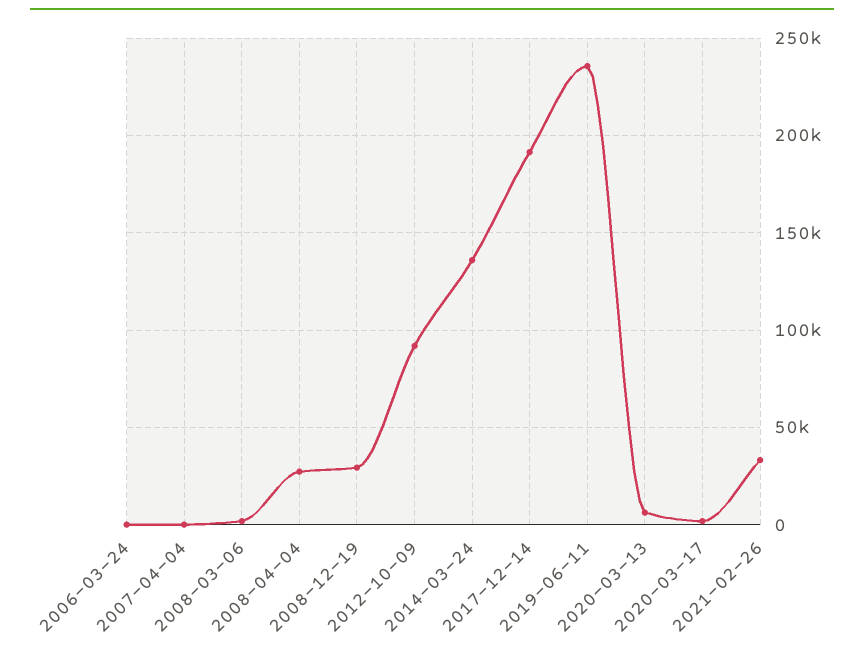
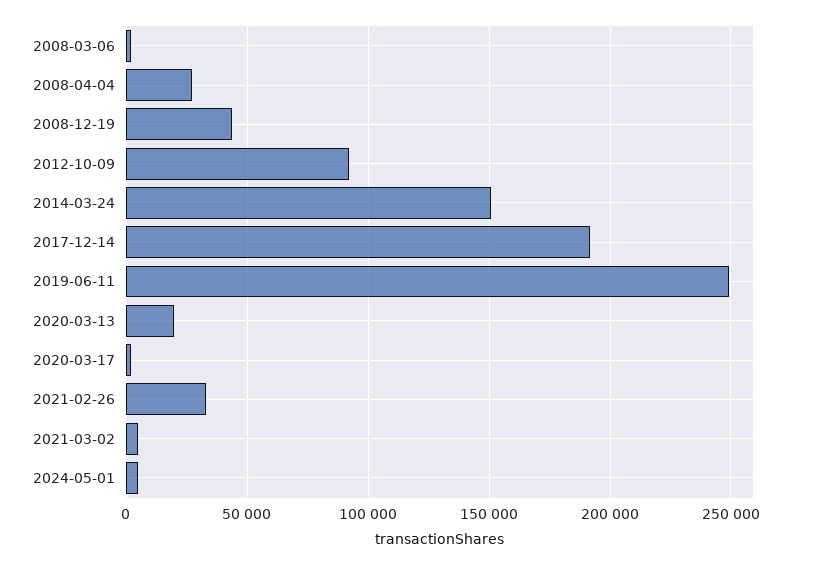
2006-03-24: 0 -> none
2007-04-04: 0 -> none
2008-12-19: 30000 -> 45000
2014-03-24: 135000 -> 150000
2019-06-11: 235000 -> 250000
2020-03-13: 5000 -> 20000
2021-03-02: none -> 5000
2024-05-01: none -> 5000

